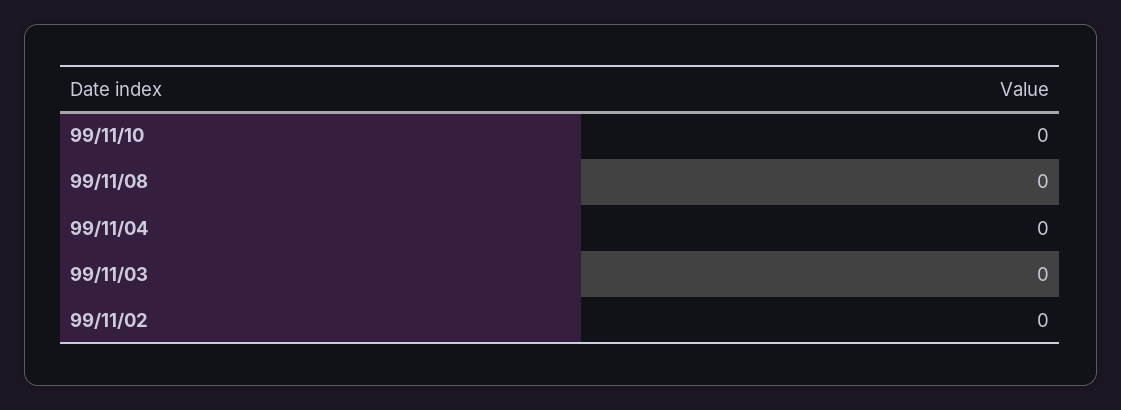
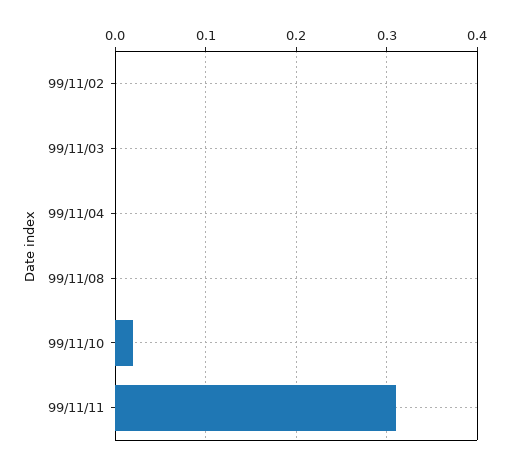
99/11/10: 0 -> 0.02
99/11/11: none -> 0.31

